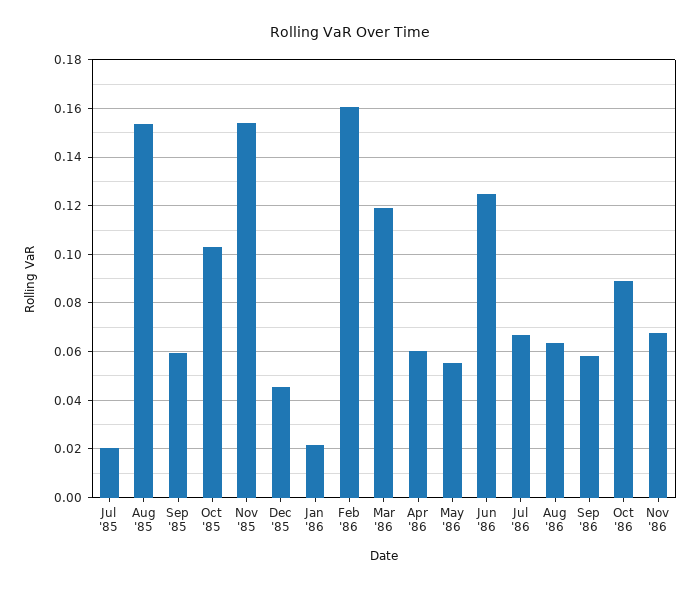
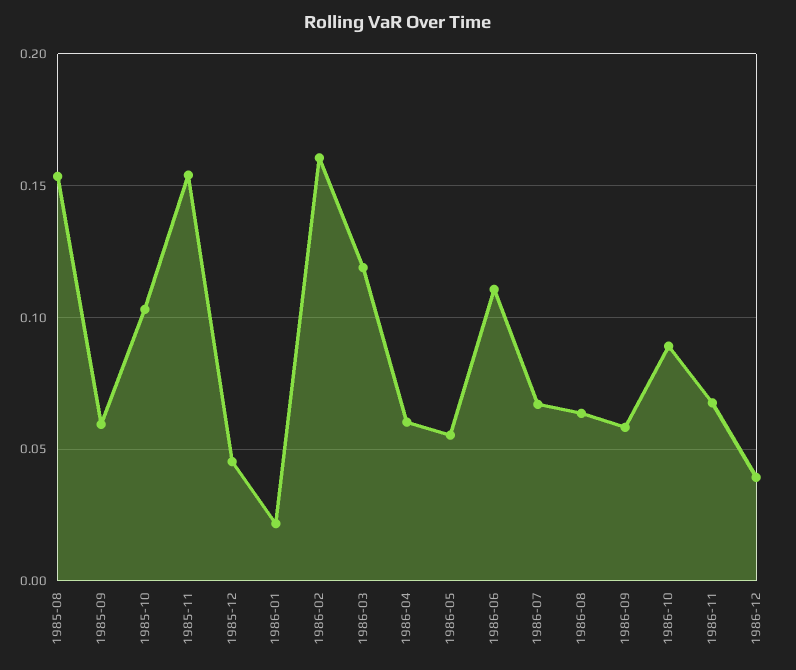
Jul '85: 0.02 -> none
Jun '86: 0.125 -> 0.11
1986-12: none -> 0.04

